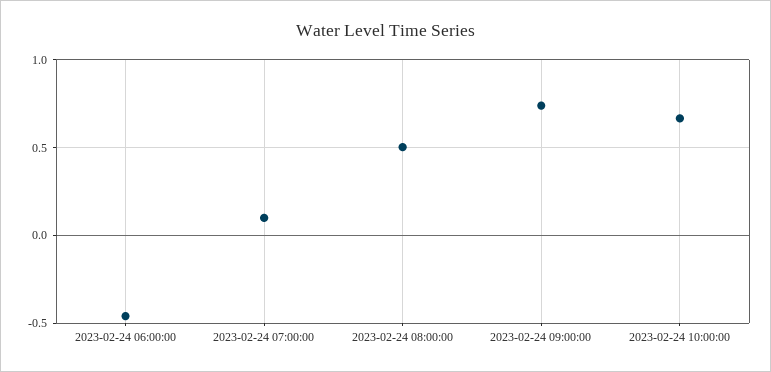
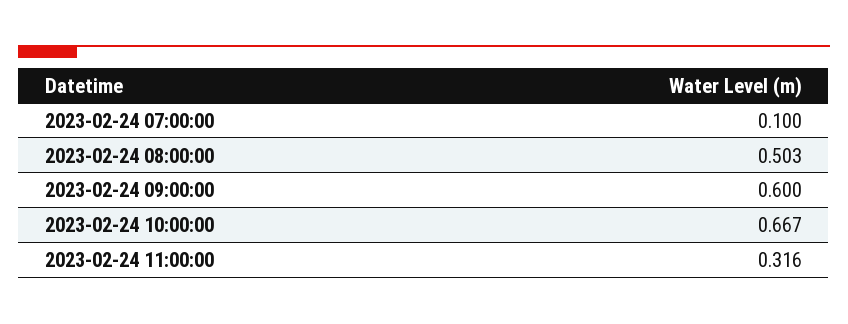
2023-02-24 06:00:00: -0.45 -> none
2023-02-24 09:00:00: 0.75 -> 0.6
2023-02-24 11:00:00: none -> 0.316

